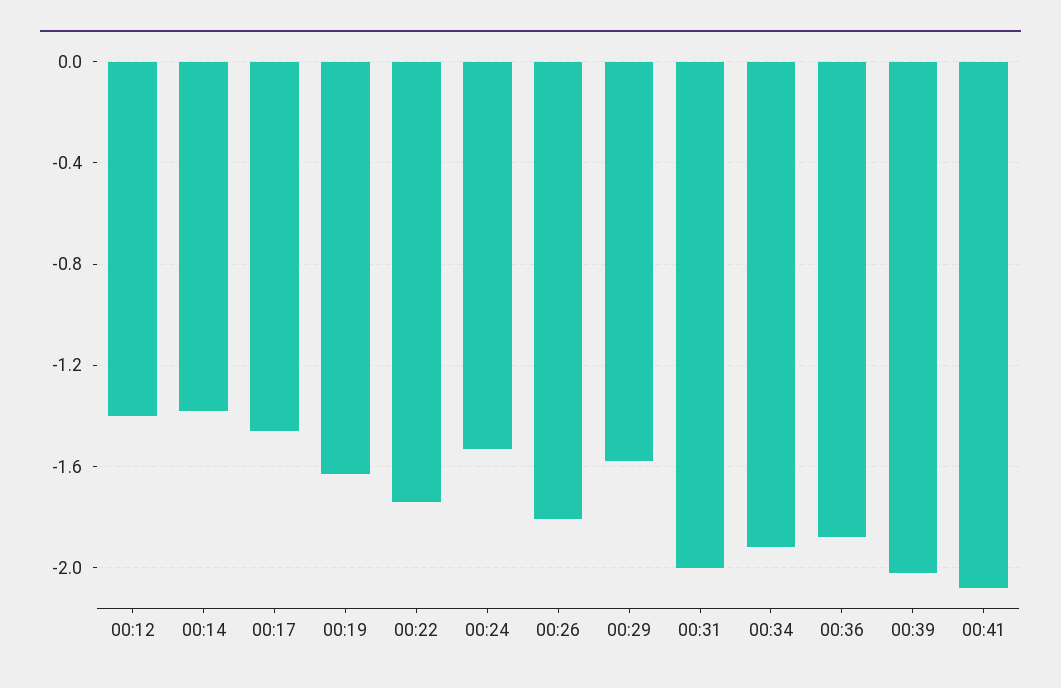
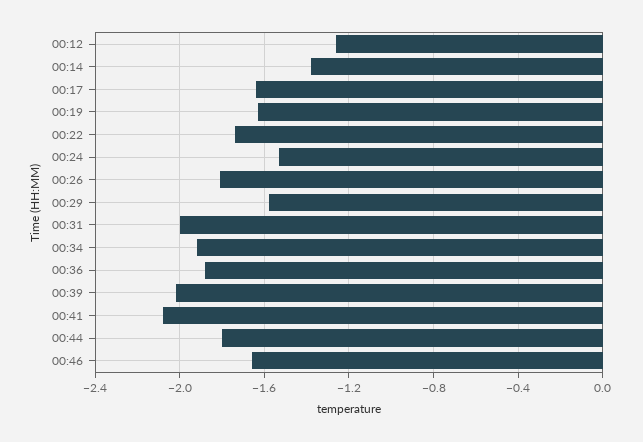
00:12: -1.4 -> -1.25
00:17: -1.45 -> -1.65
00:44: none -> -1.8
00:46: none -> -1.65

